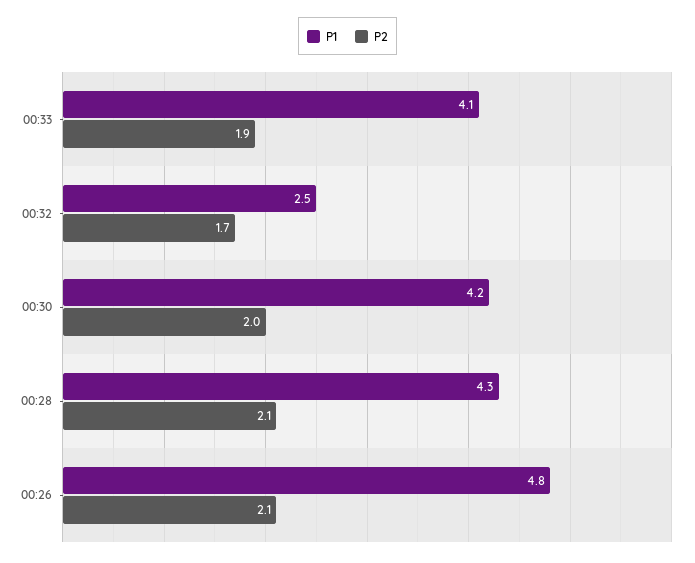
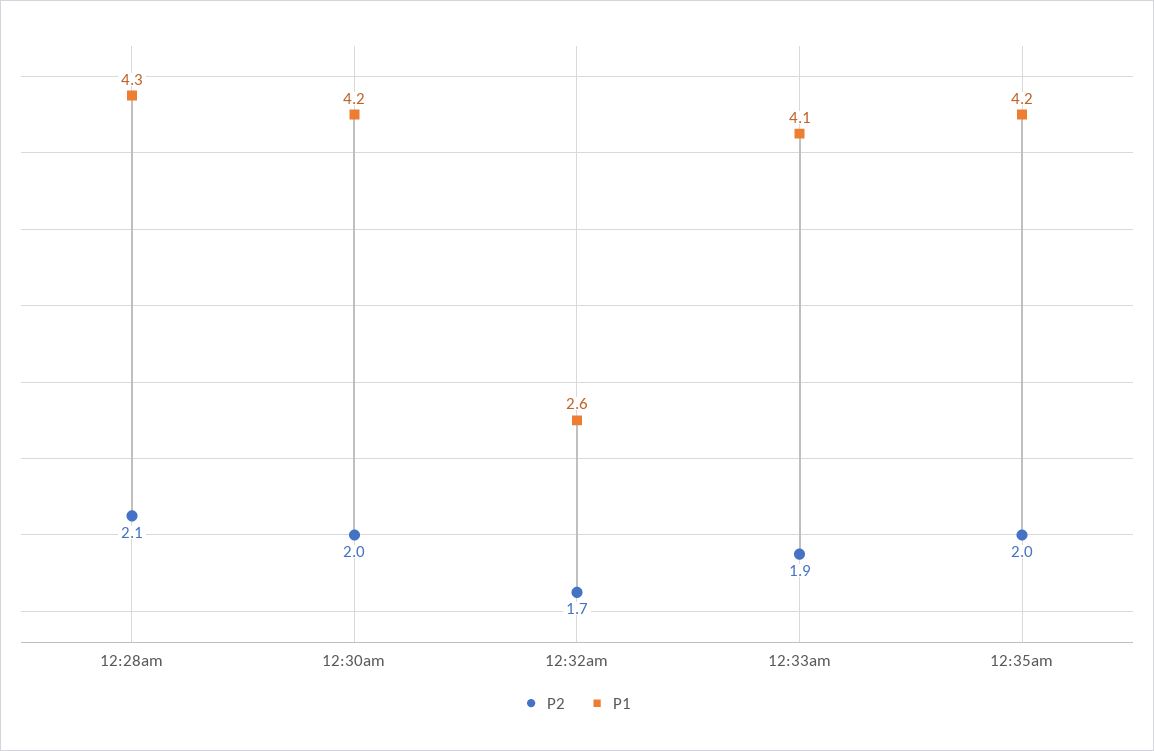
P1, 00:32: 2.5 -> 2.6
P1, 00:26: 4.8 -> none
P2, 00:26: 2.1 -> none
P2, 12:35am: none -> 2
P1, 12:35am: none -> 4.2

